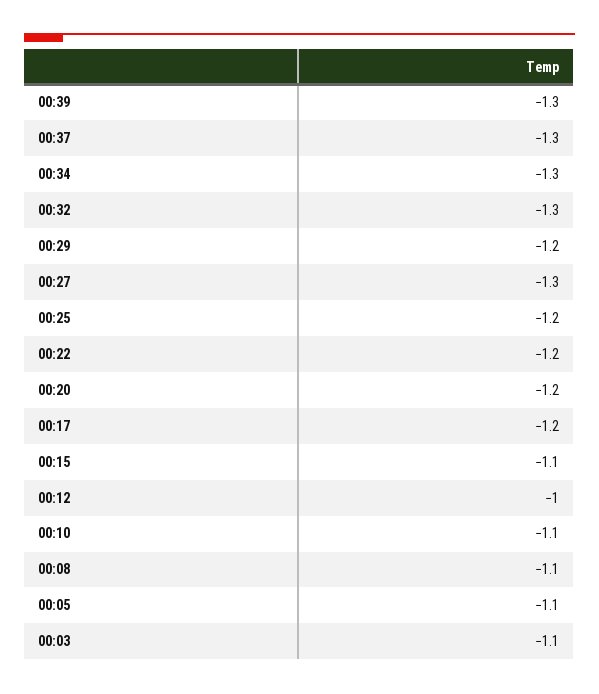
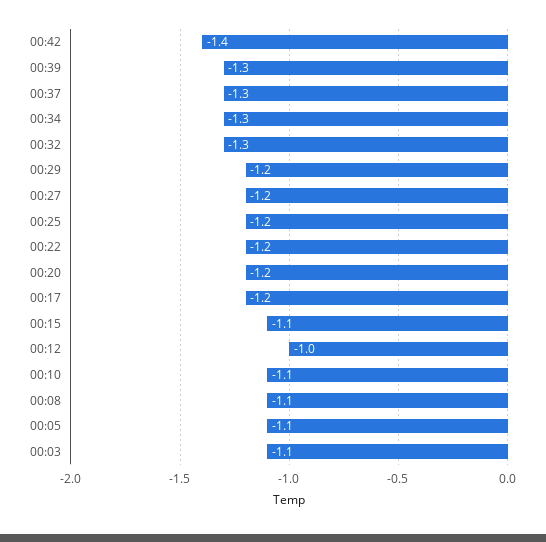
00:27: -1.3 -> -1.2
00:42: none -> -1.4

